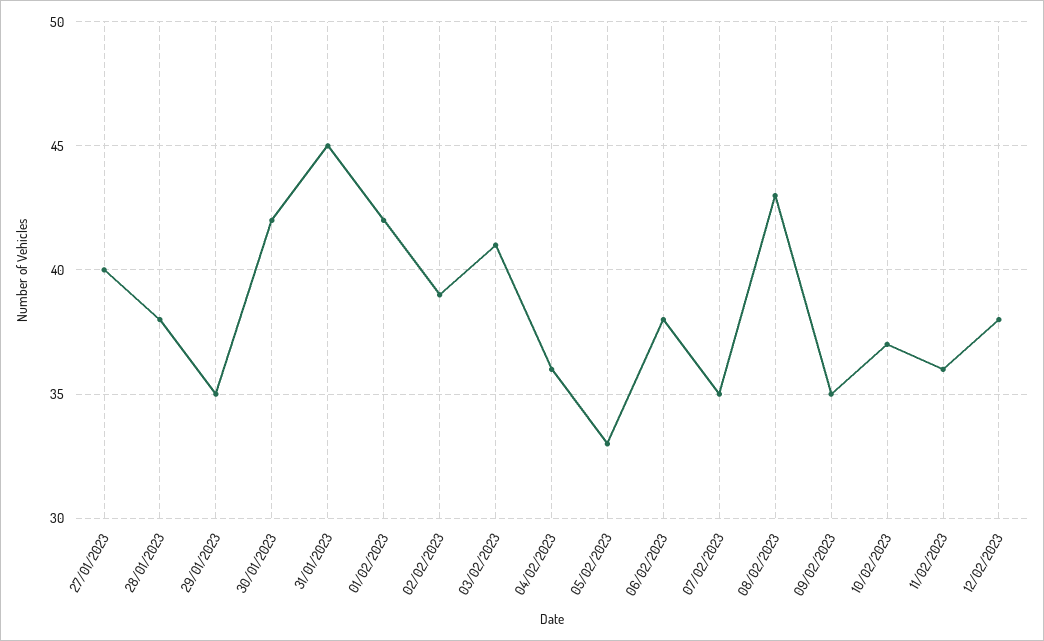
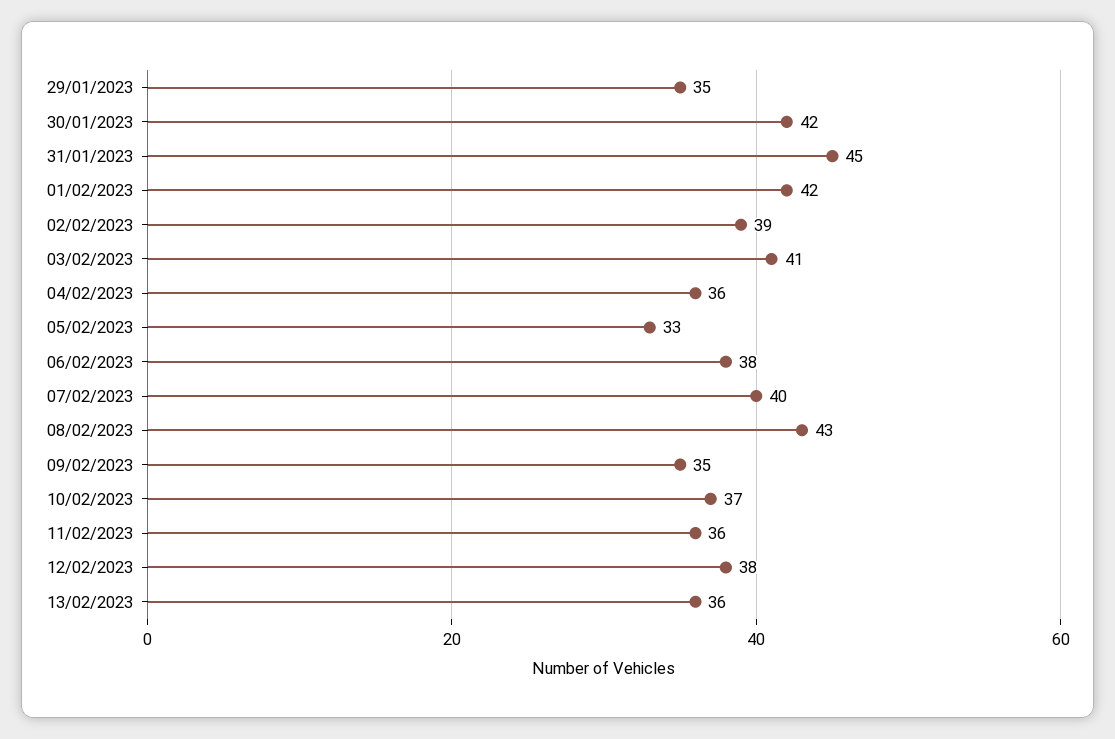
27/01/2023: 40 -> none
28/01/2023: 38 -> none
07/02/2023: 35 -> 40
13/02/2023: none -> 36

